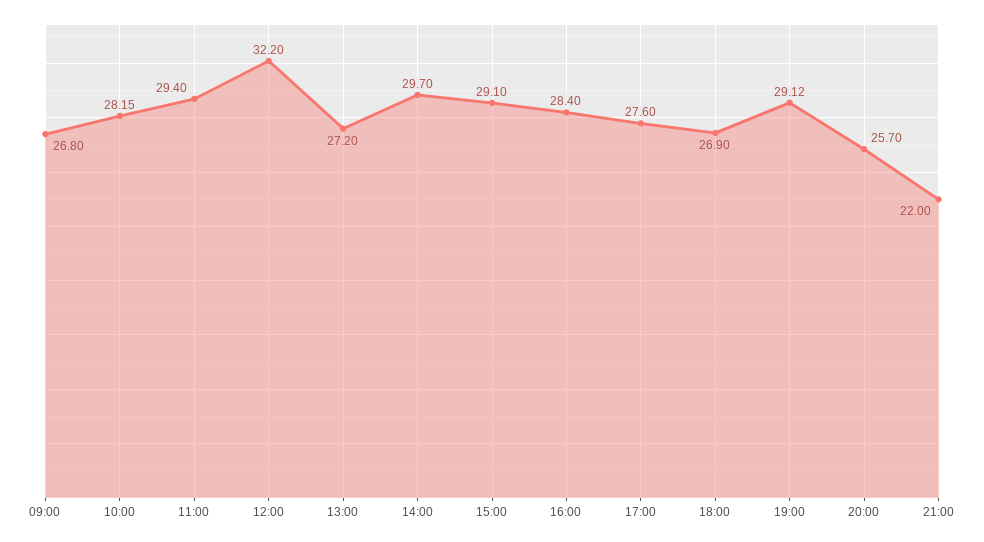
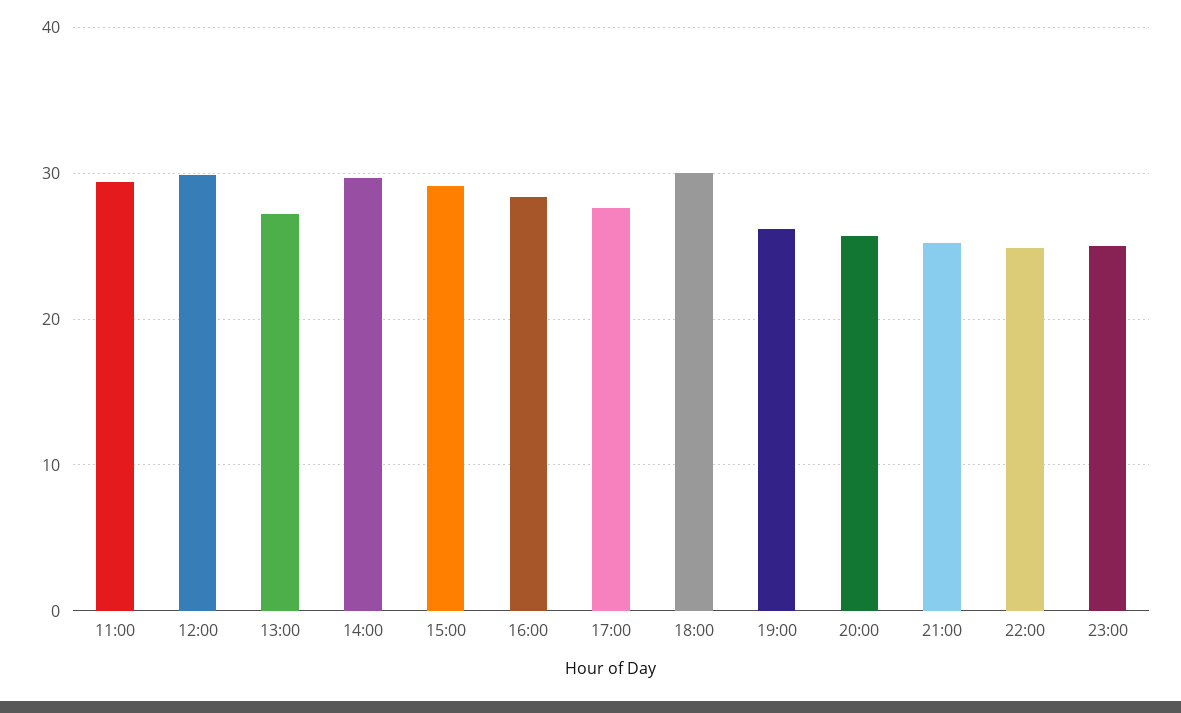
09:00: 26.8 -> none
10:00: 28.15 -> none
12:00: 32.2 -> 30
18:00: 26.9 -> 30
19:00: 29.12 -> 26
21:00: 22 -> 25
22:00: none -> 25
23:00: none -> 25

